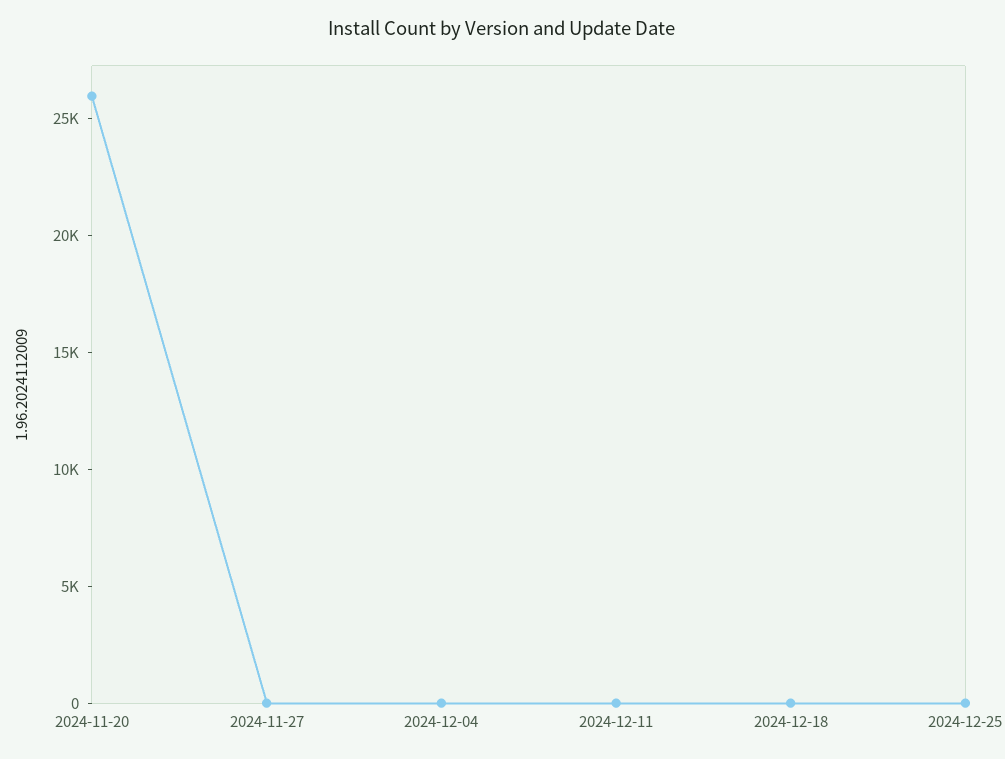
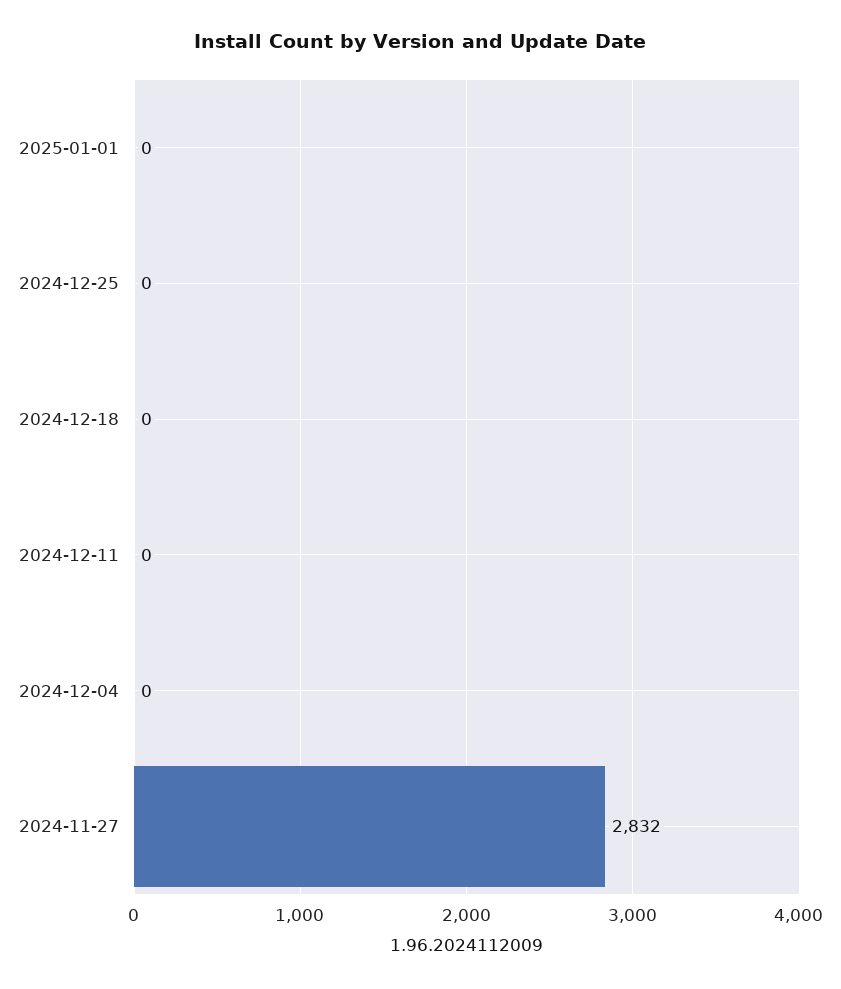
2024-11-20: 26000 -> none
2024-11-27: 0 -> 2832
2025-01-01: none -> 0

